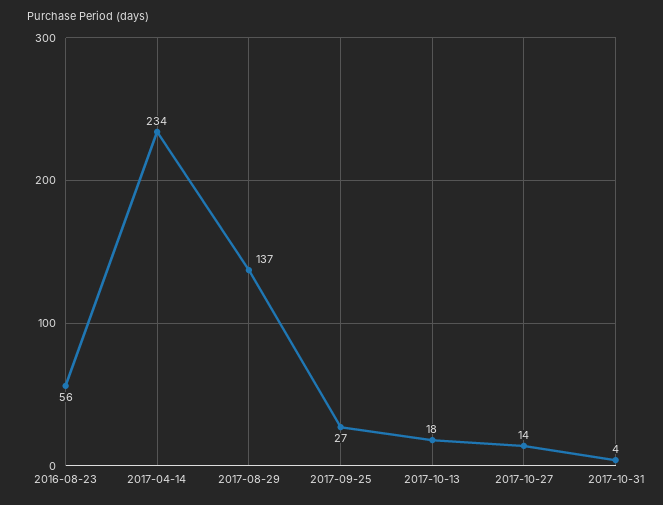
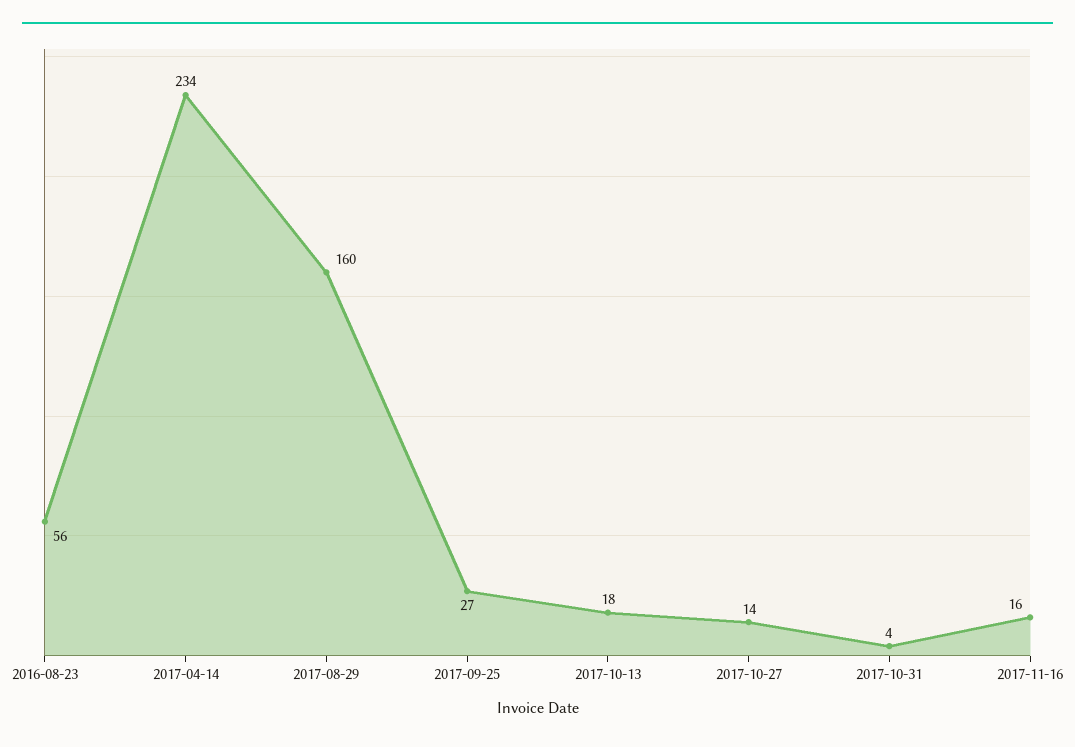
2017-08-29: 137 -> 160
2017-11-16: none -> 16

